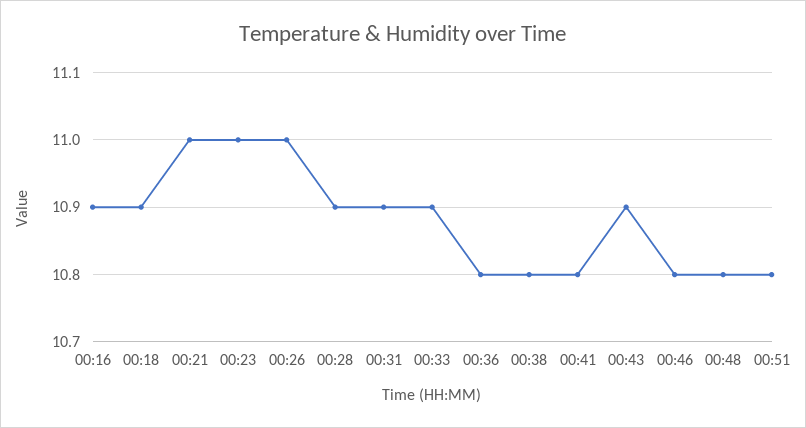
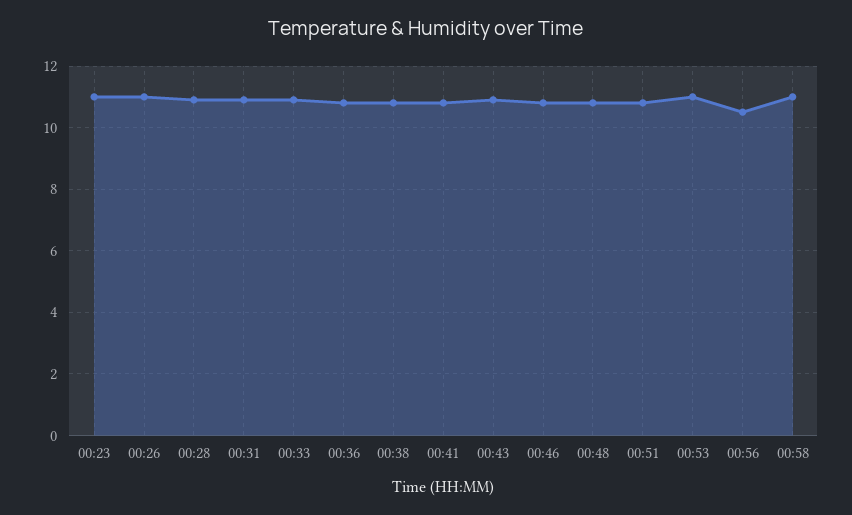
00:16: 10.9 -> none
00:18: 10.9 -> none
00:21: 11 -> none
00:53: none -> 11
00:56: none -> 10.5
00:58: none -> 11

